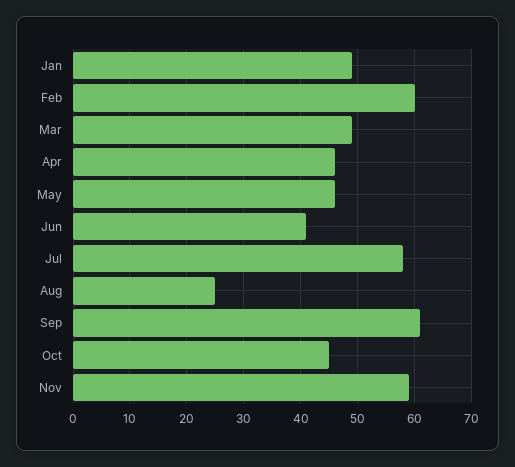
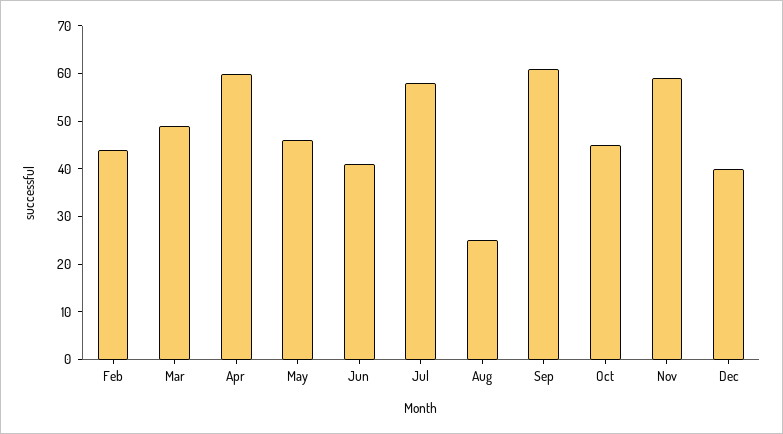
Jan: 50 -> none
Feb: 60 -> 45
Apr: 45 -> 60
Dec: none -> 40

